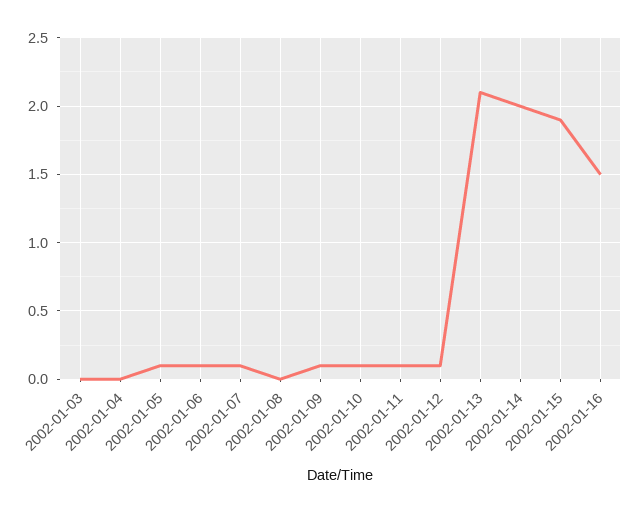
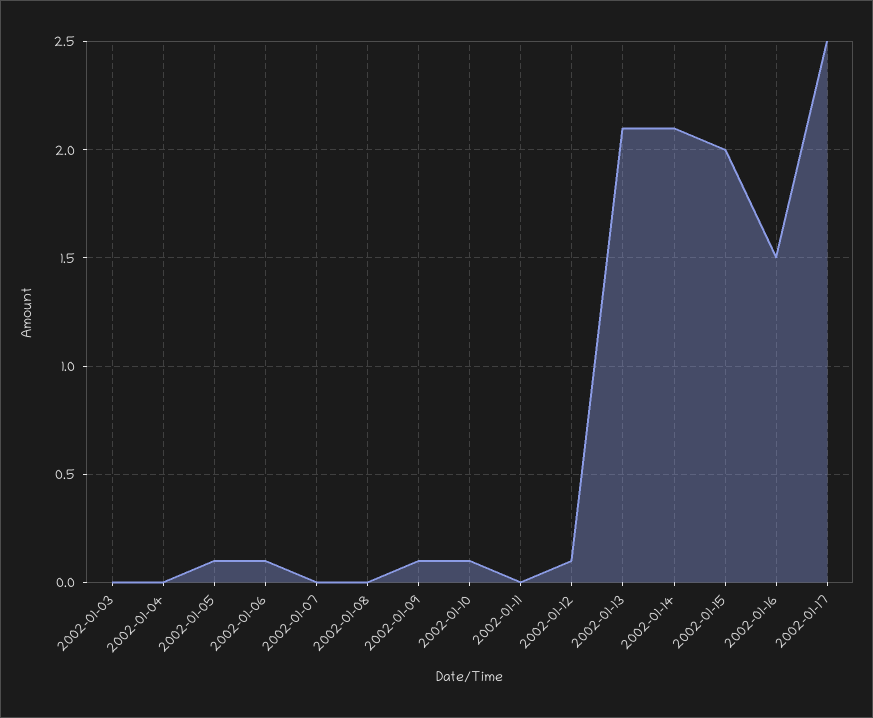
2002-01-07: 0.1 -> 0
2002-01-11: 0.1 -> 0
2002-01-14: 2 -> 2.1
2002-01-15: 1.9 -> 2
2002-01-17: none -> 2.5

